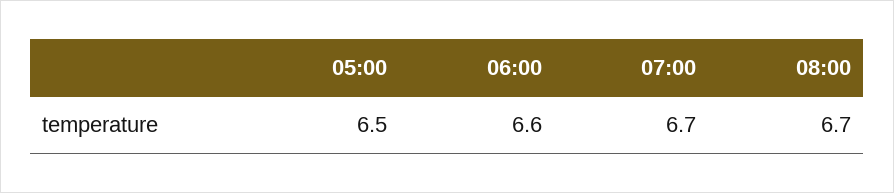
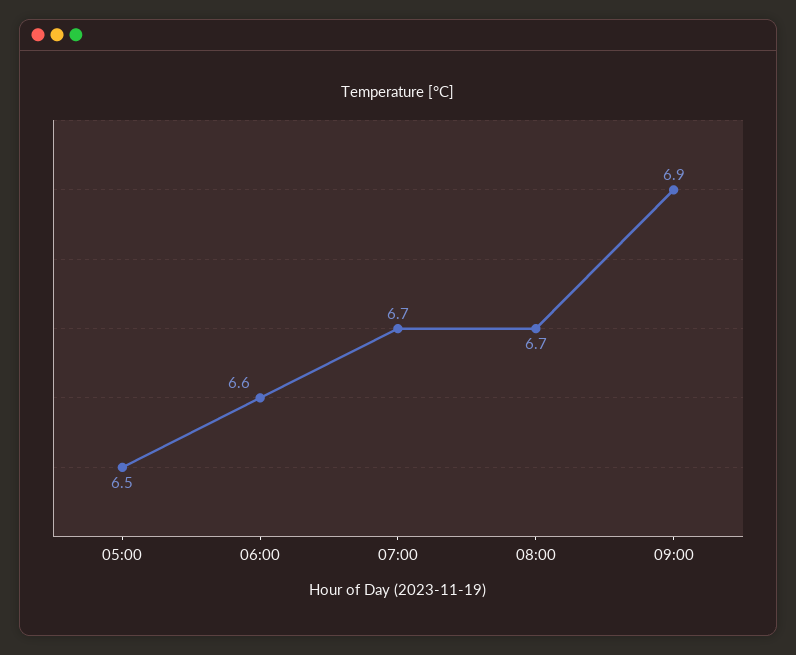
09:00: none -> 6.9

